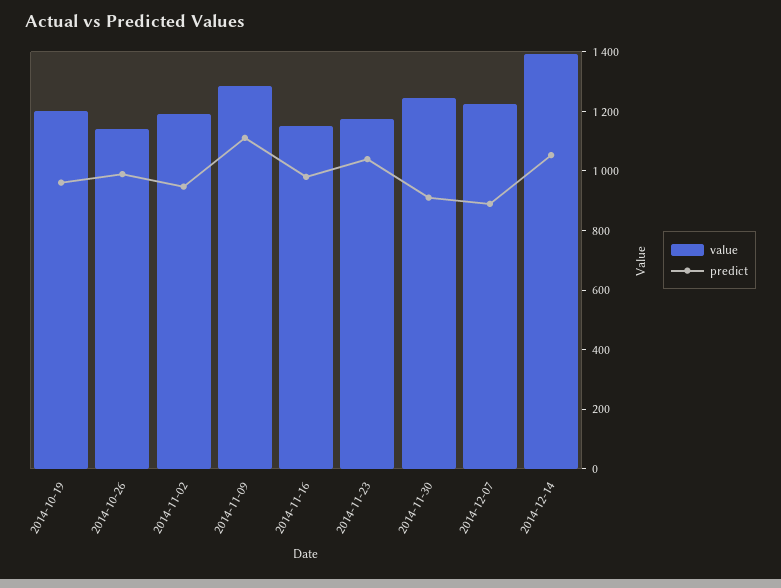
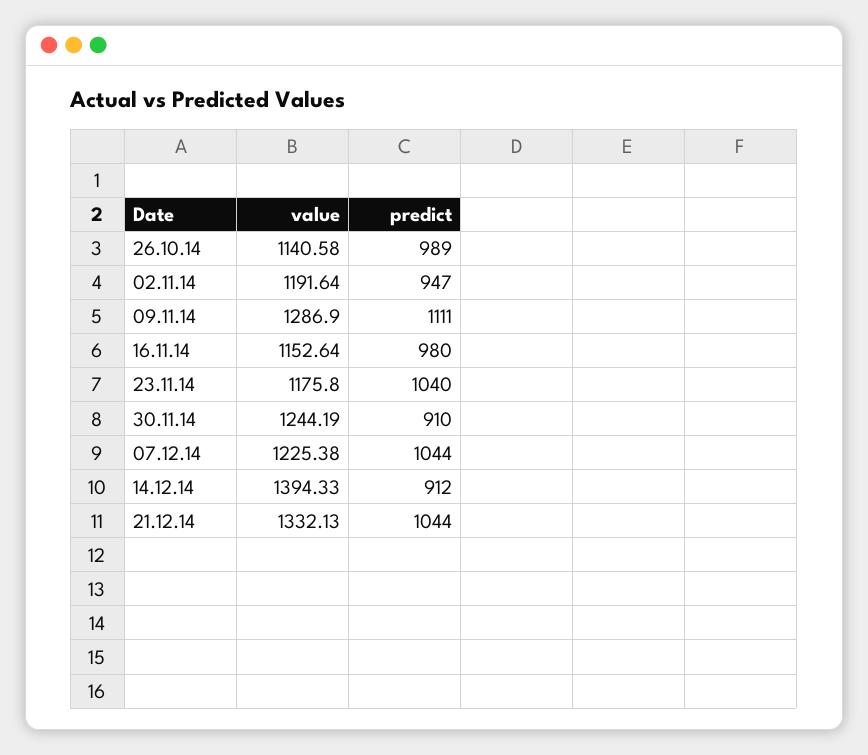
value, 2014-10-19: 1200 -> none
predict, 2014-10-19: 950 -> none
predict, 2014-12-07: 900 -> 1044
predict, 2014-12-14: 1050 -> 912
value, 21.12.14: none -> 1332.13
predict, 21.12.14: none -> 1044

